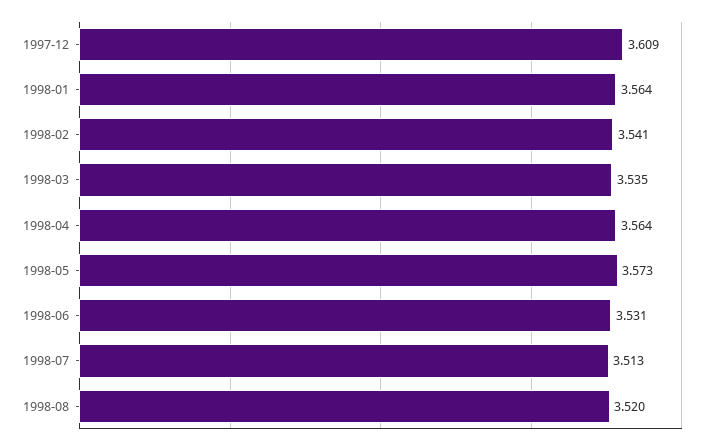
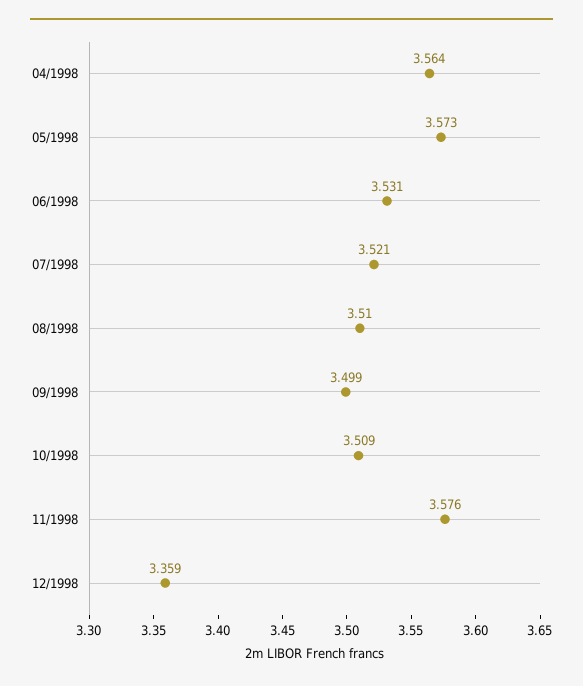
1997-12: 3.609 -> none
1998-01: 3.564 -> none
1998-02: 3.541 -> none
1998-03: 3.535 -> none
1998-07: 3.513 -> 3.521
1998-08: 3.52 -> 3.51
09/1998: none -> 3.499
10/1998: none -> 3.509
11/1998: none -> 3.576
12/1998: none -> 3.359

